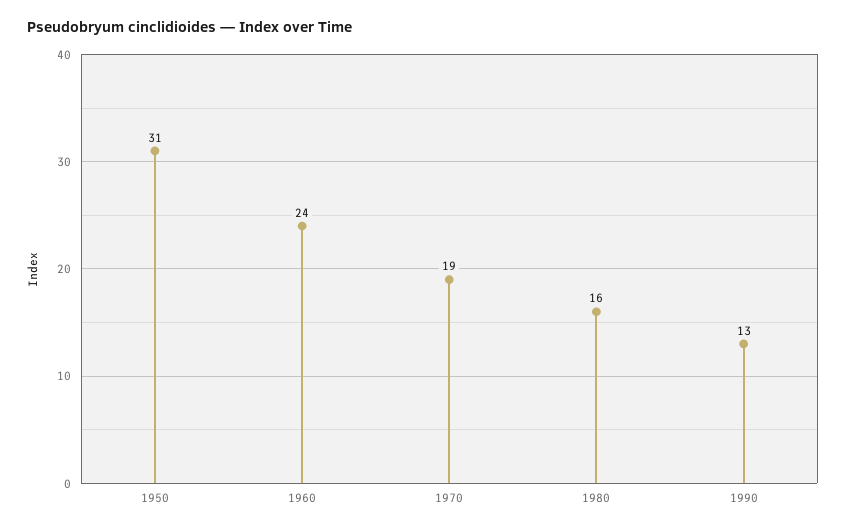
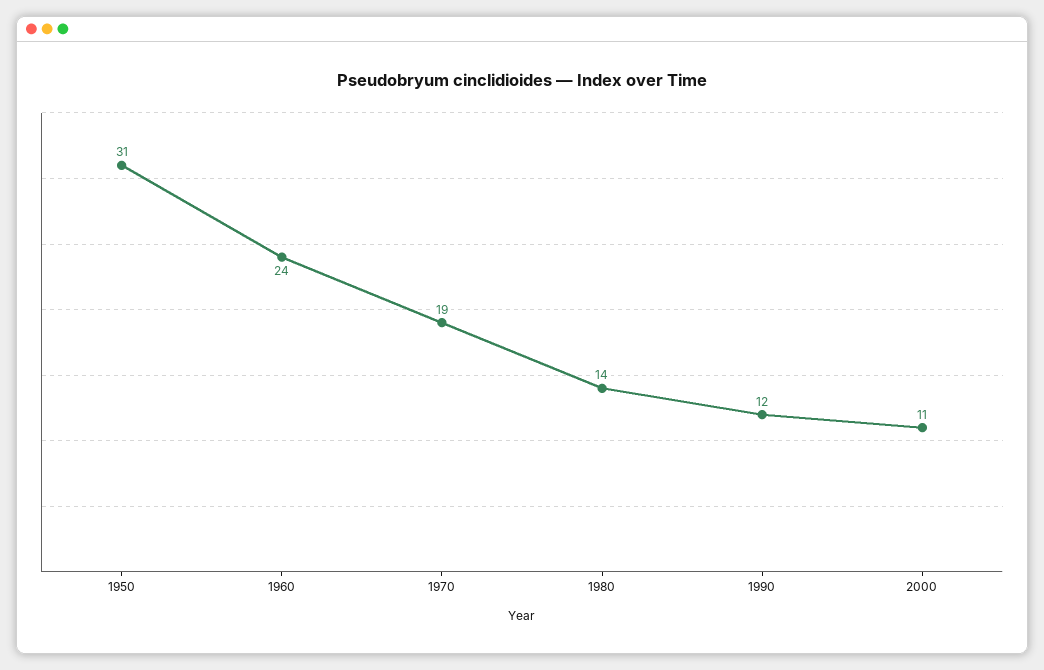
1980: 16 -> 14
1990: 13 -> 12
2000: none -> 11

